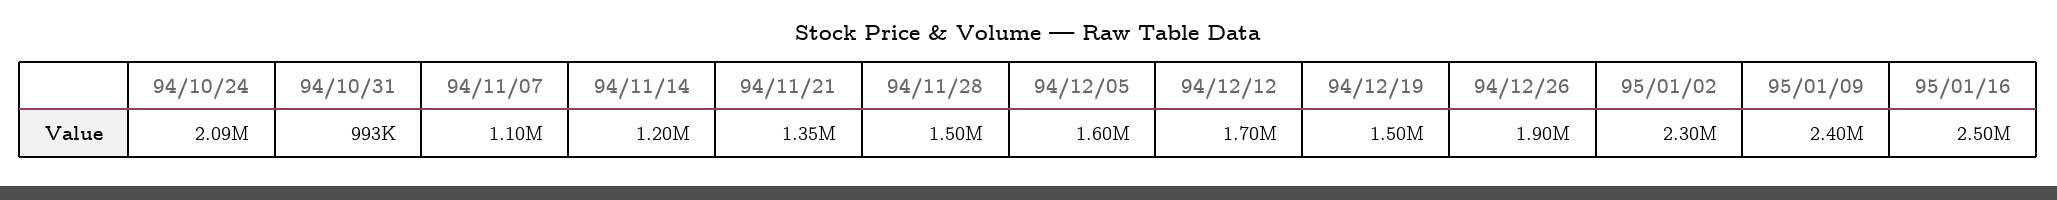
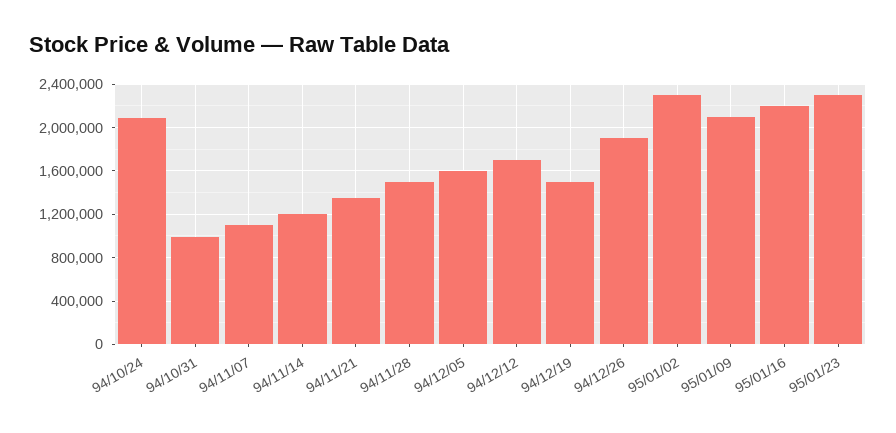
95/01/09: 2400000 -> 2100000
95/01/16: 2500000 -> 2200000
95/01/23: none -> 2300000

